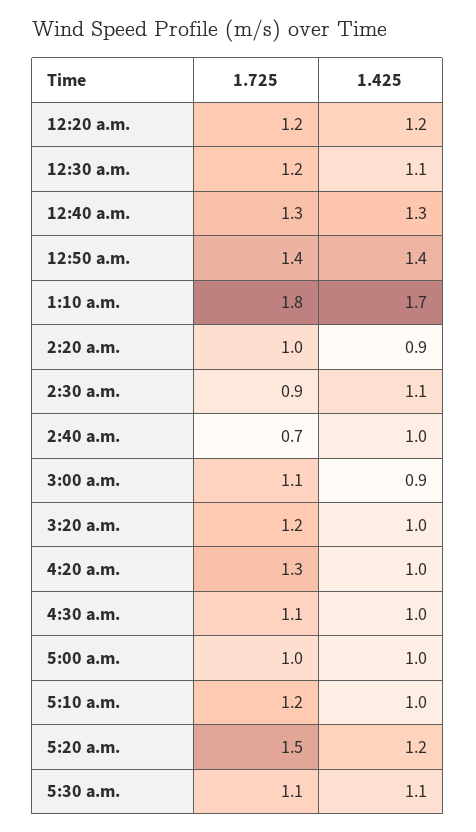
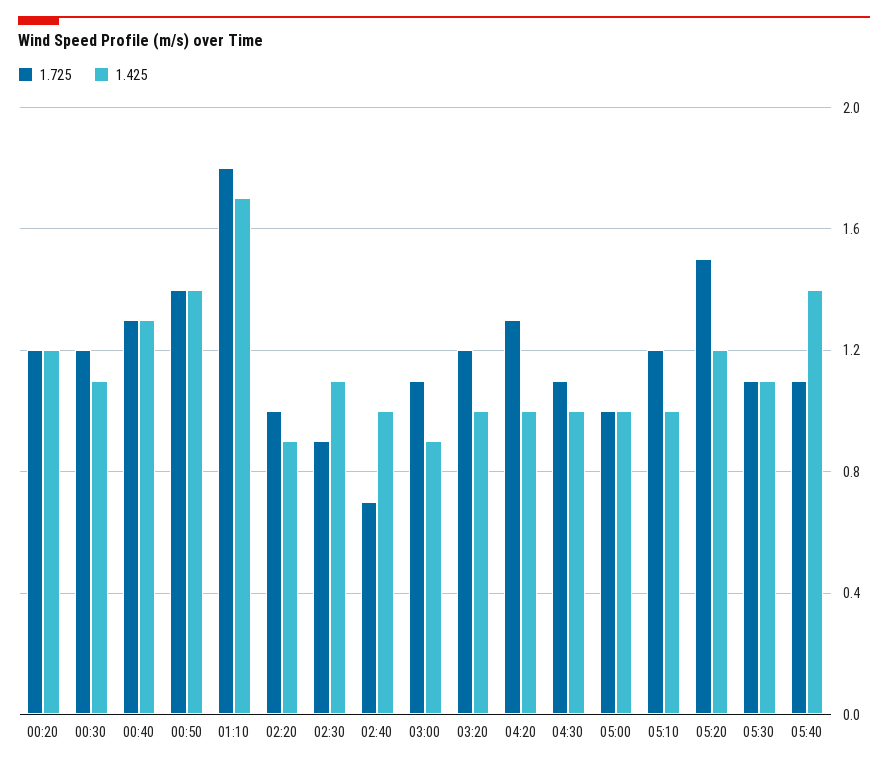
1.725, 05:40: none -> 1.1
1.425, 05:40: none -> 1.4

